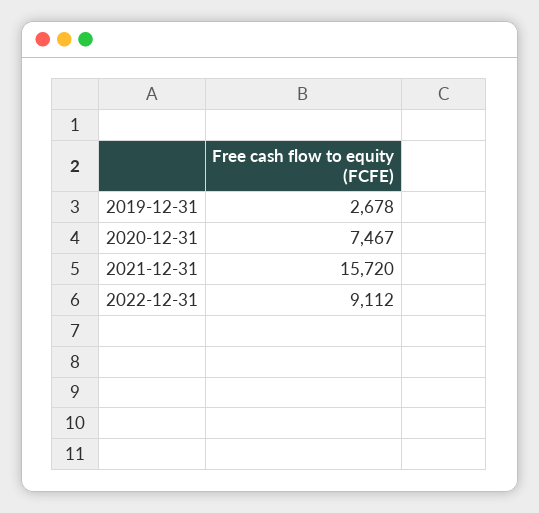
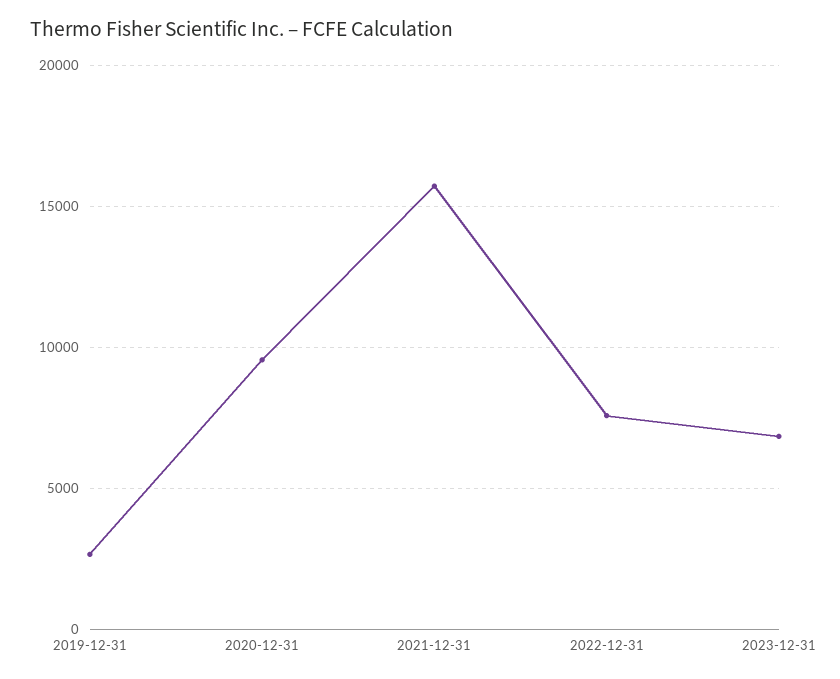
2020-12-31: 7467 -> 9500
2022-12-31: 9112 -> 7500
2023-12-31: none -> 7000

